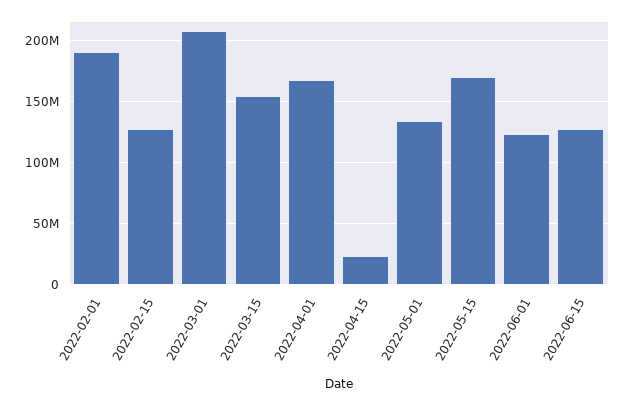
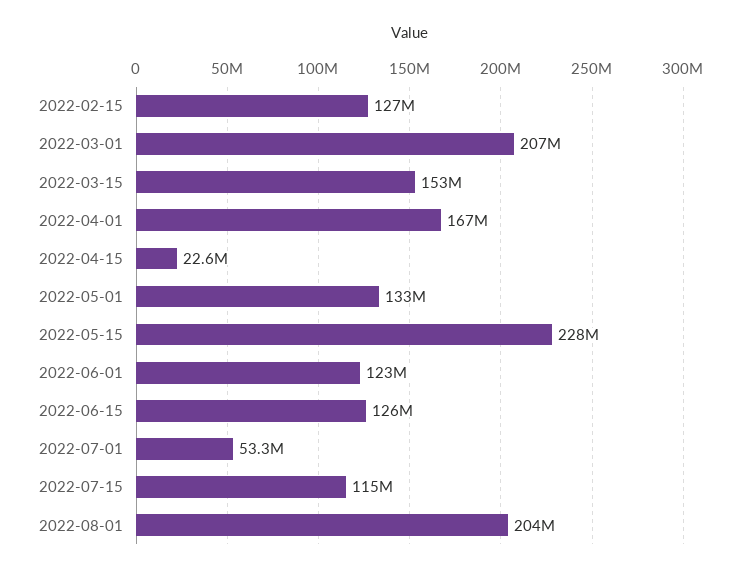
2022-02-01: 190000000 -> none
2022-05-15: 170000000 -> 228000000
2022-07-01: none -> 53300000
2022-07-15: none -> 115000000
2022-08-01: none -> 204000000

